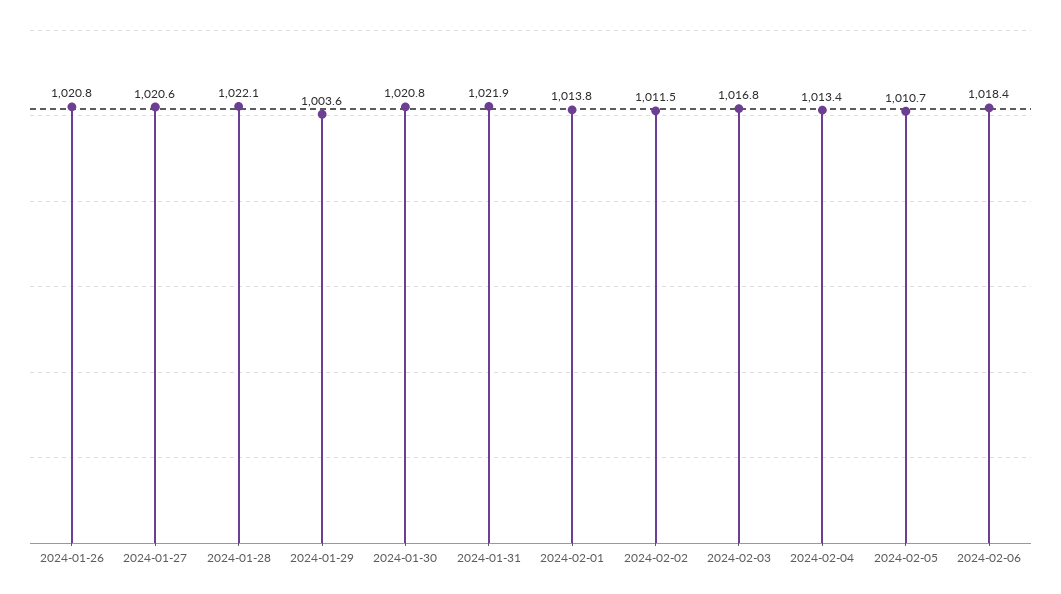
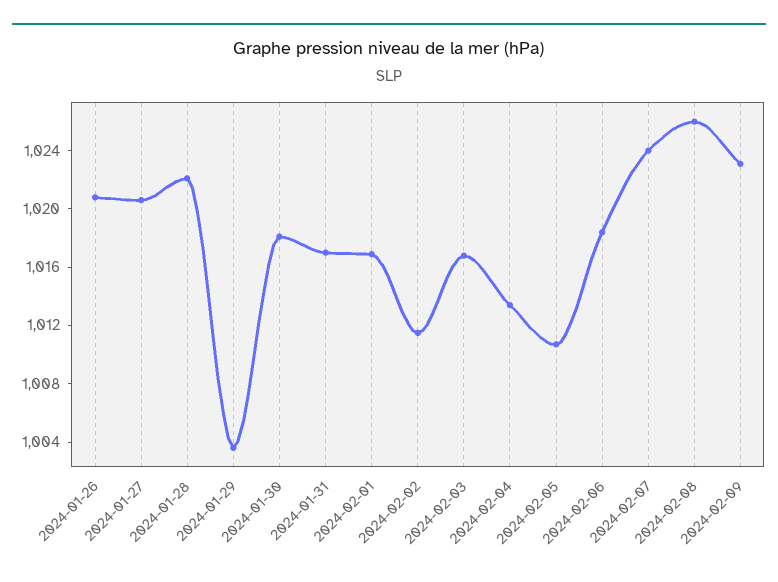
2024-01-30: 1020.8 -> 1018
2024-01-31: 1021.9 -> 1017
2024-02-01: 1013.8 -> 1017
2024-02-07: none -> 1024
2024-02-08: none -> 1026
2024-02-09: none -> 1023

